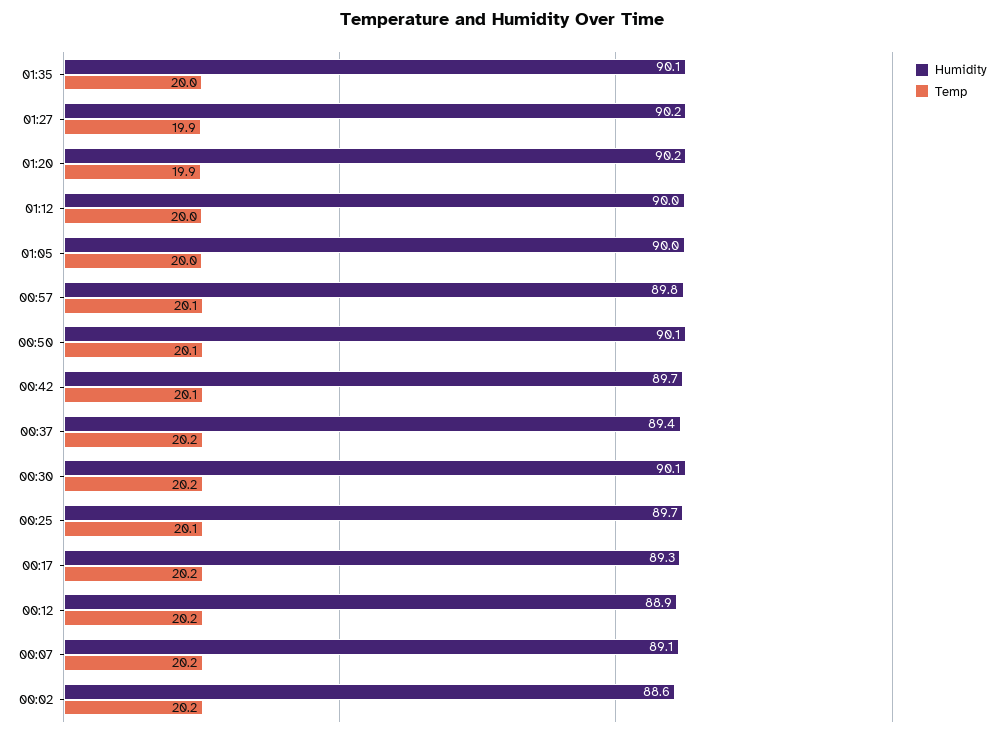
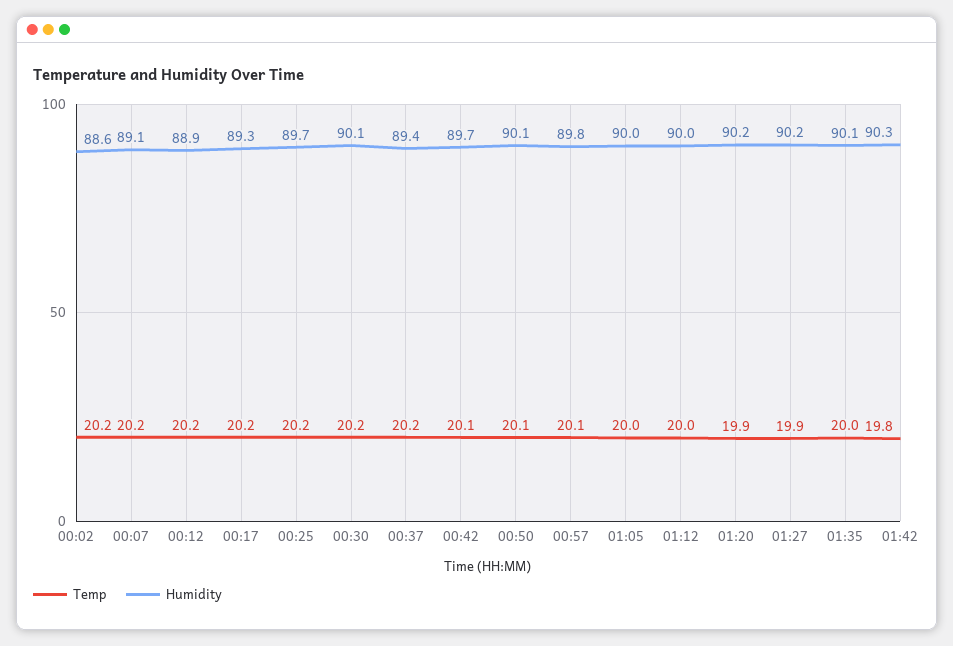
Temp, 00:25: 20.1 -> 20.2
Temp, 01:42: none -> 19.8
Humidity, 01:42: none -> 90.3

